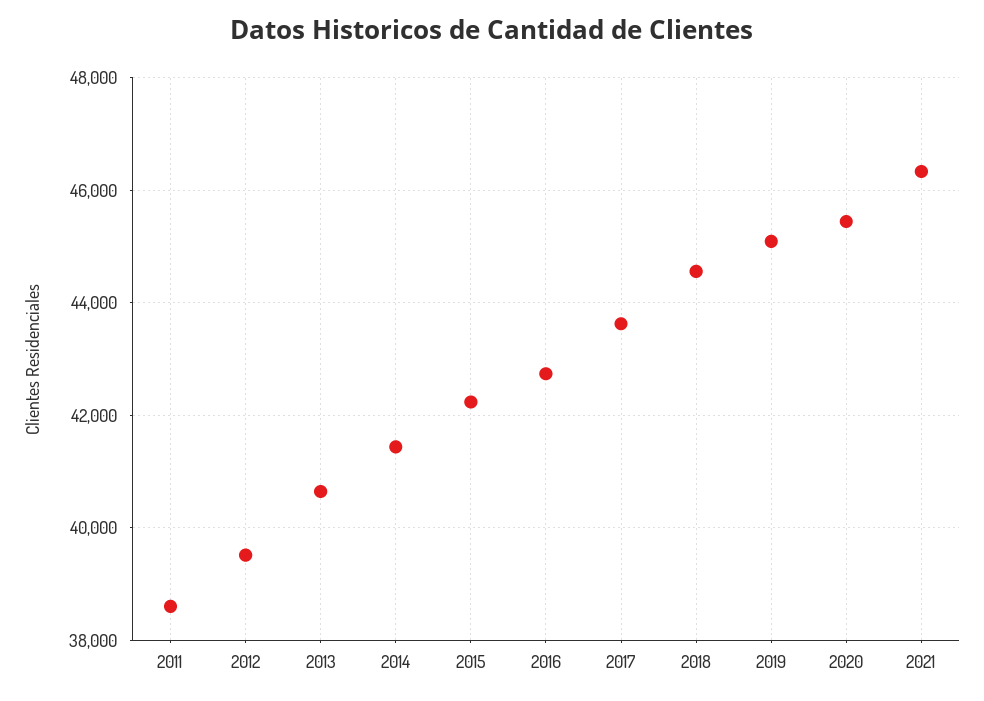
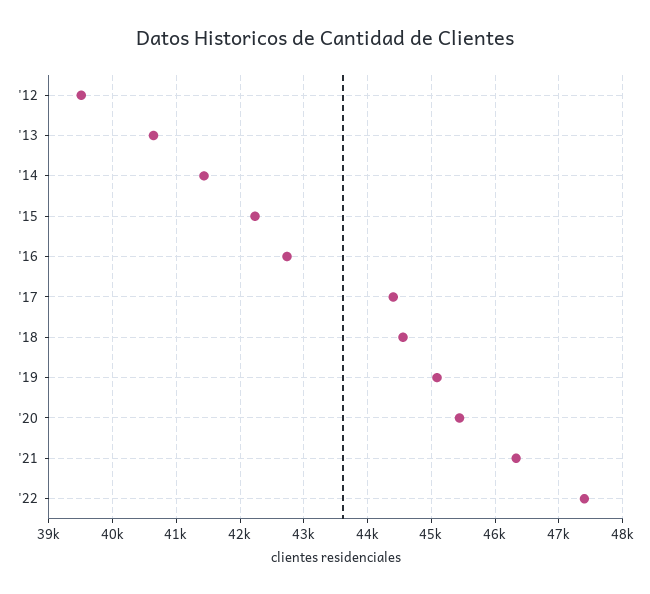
2011: 38600 -> none
2017: 43600 -> 44400
'22: none -> 47400

